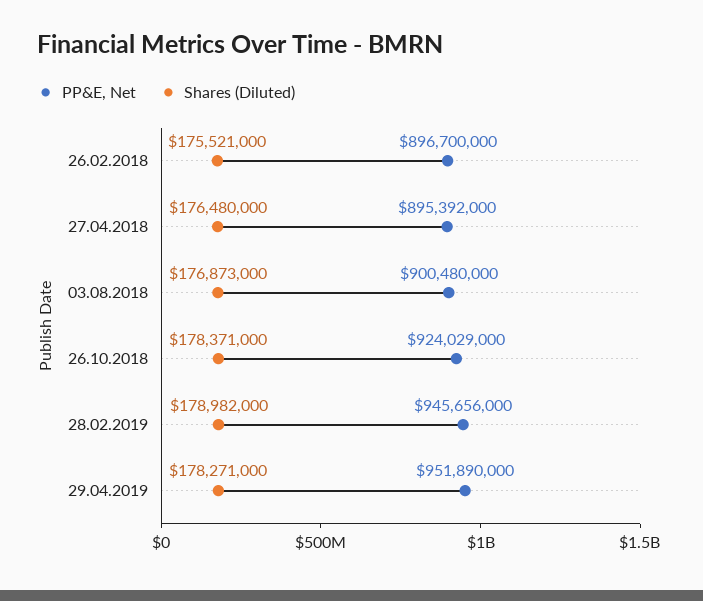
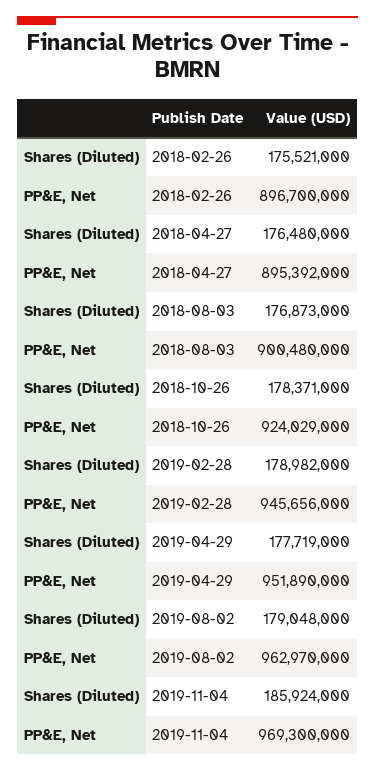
Shares (Diluted), 29.04.2019: 178271000 -> 177719000
Shares (Diluted), 2019-08-02: none -> 179048000
PP&E, Net, 2019-08-02: none -> 962970000
Shares (Diluted), 2019-11-04: none -> 185924000
PP&E, Net, 2019-11-04: none -> 969300000

